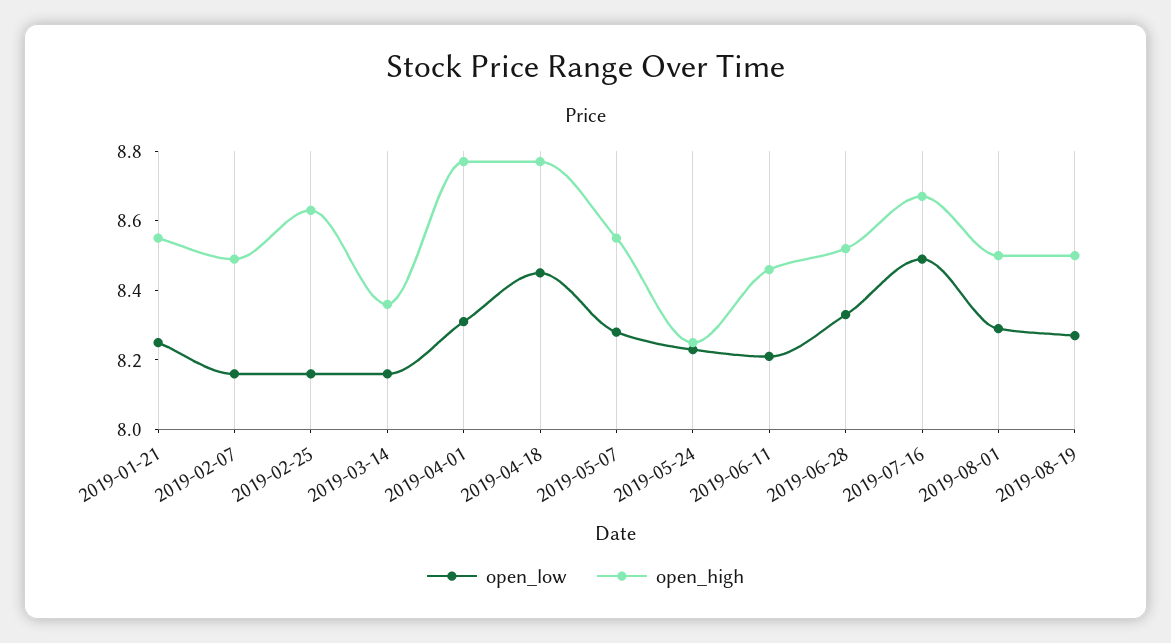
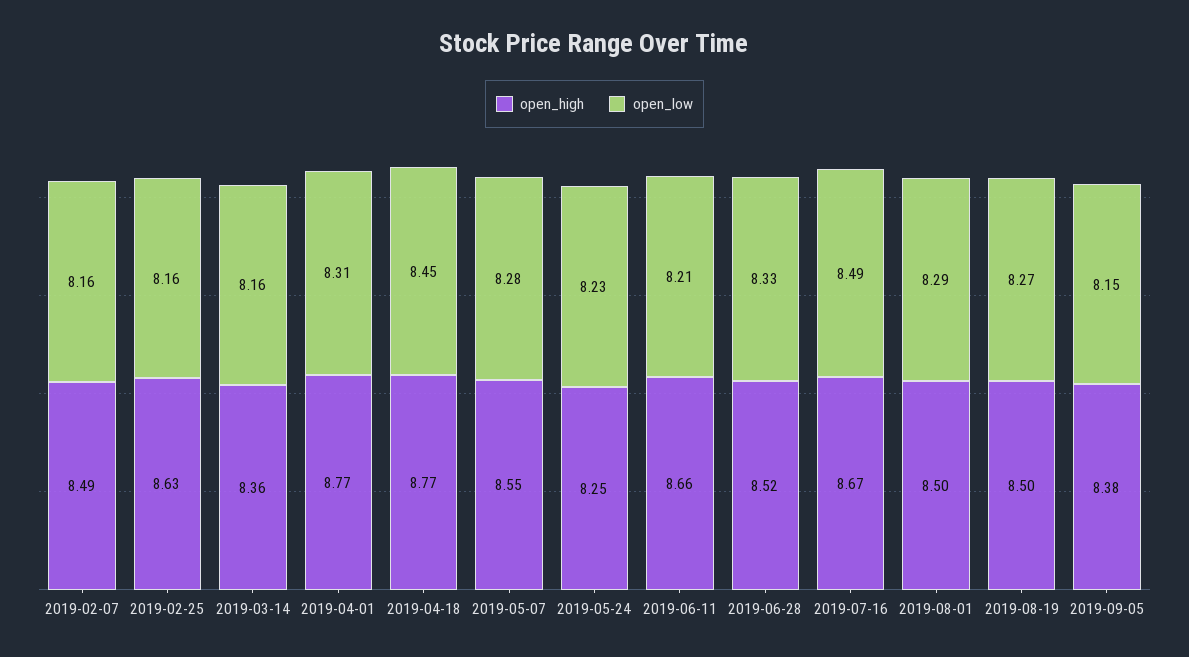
open_low, 2019-01-21: 8.25 -> none
open_high, 2019-01-21: 8.55 -> none
open_high, 2019-06-11: 8.45 -> 8.66
open_high, 2019-09-05: none -> 8.38
open_low, 2019-09-05: none -> 8.15

